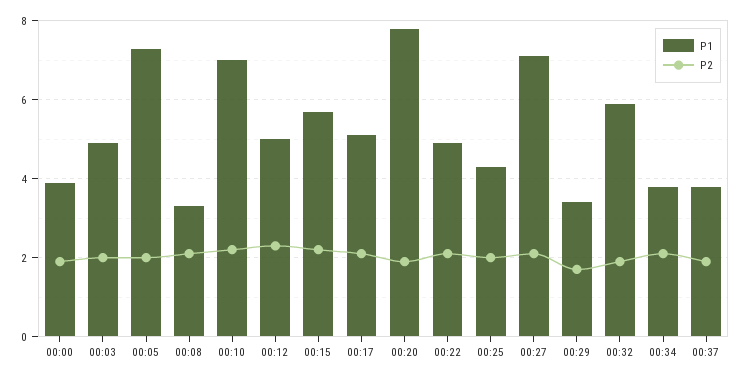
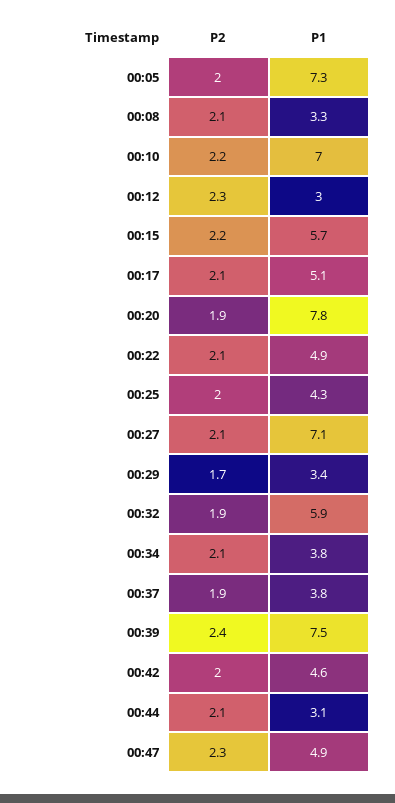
P1, 00:00: 4 -> none
P2, 00:00: 2 -> none
P1, 00:03: 5 -> none
P2, 00:03: 2 -> none
P1, 00:12: 5 -> 3
P2, 00:39: none -> 2.4
P1, 00:39: none -> 7.5
P2, 00:42: none -> 2
P1, 00:42: none -> 4.6
P2, 00:44: none -> 2.1
P1, 00:44: none -> 3.1
P2, 00:47: none -> 2.3
P1, 00:47: none -> 4.9

